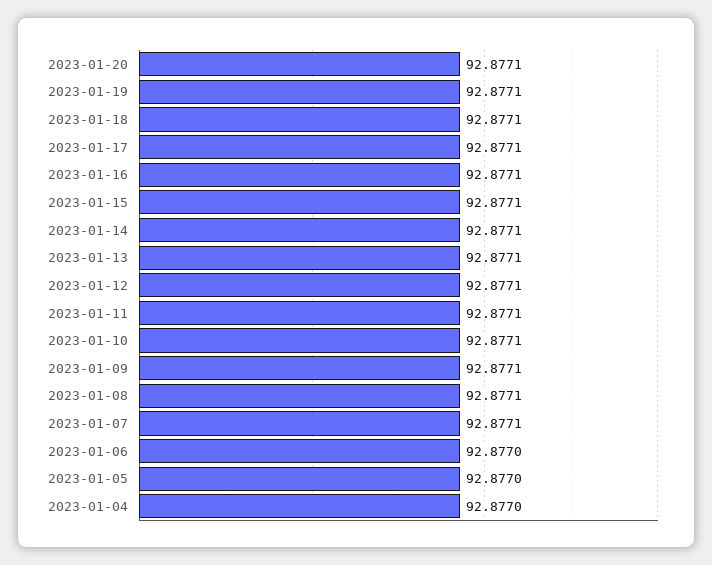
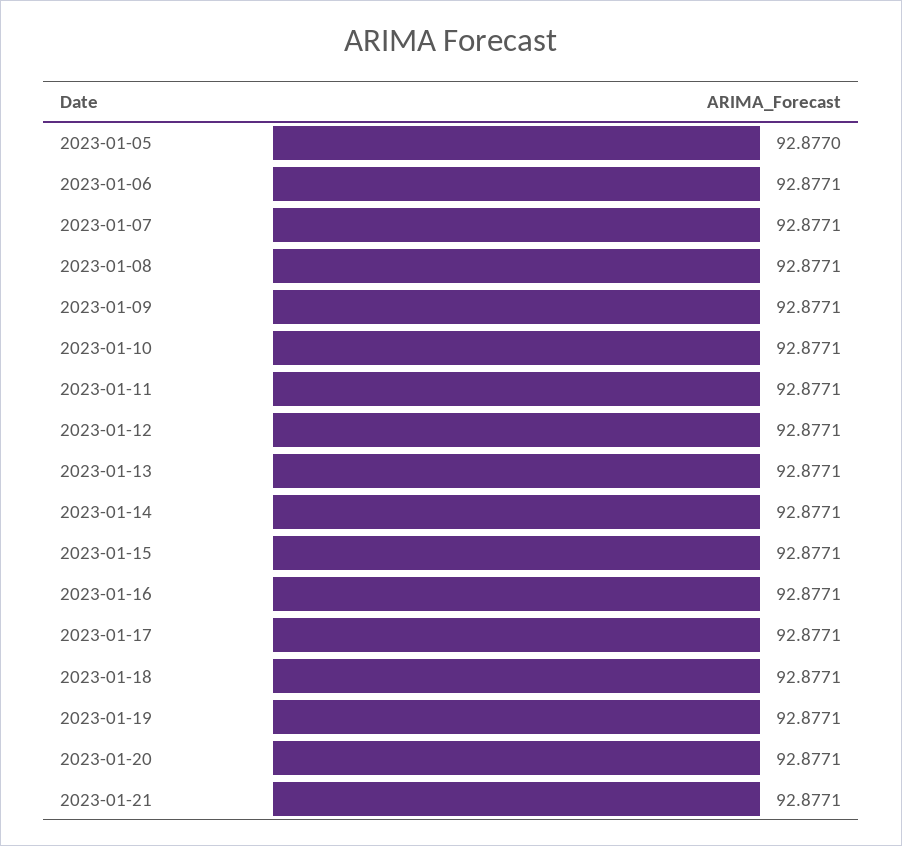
2023-01-06: 92.877 -> 92.8771
2023-01-04: 92.877 -> none
2023-01-21: none -> 92.8771

